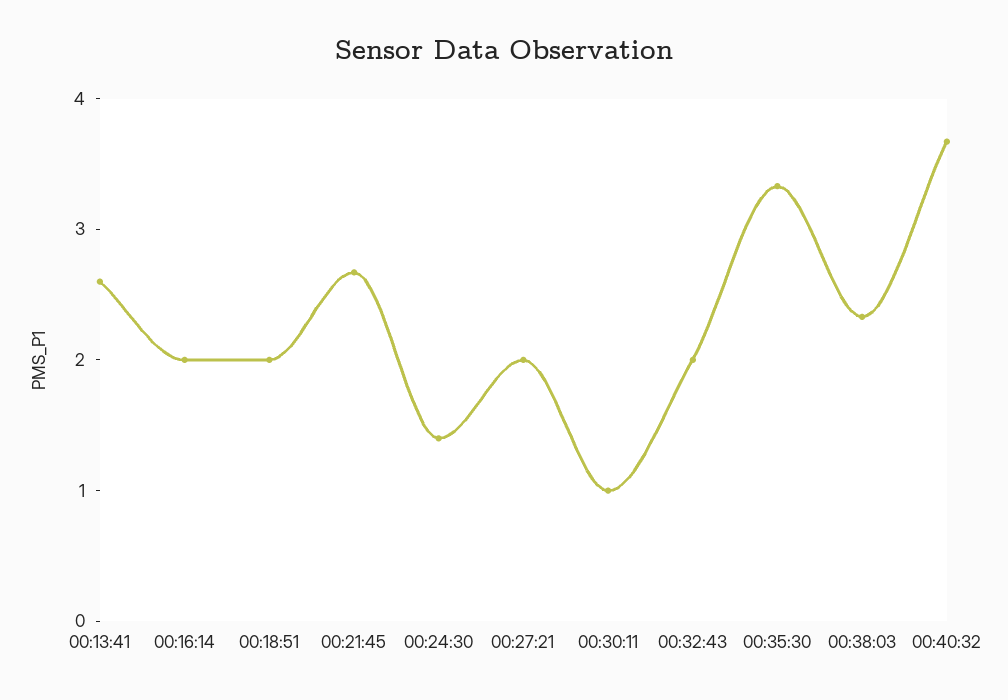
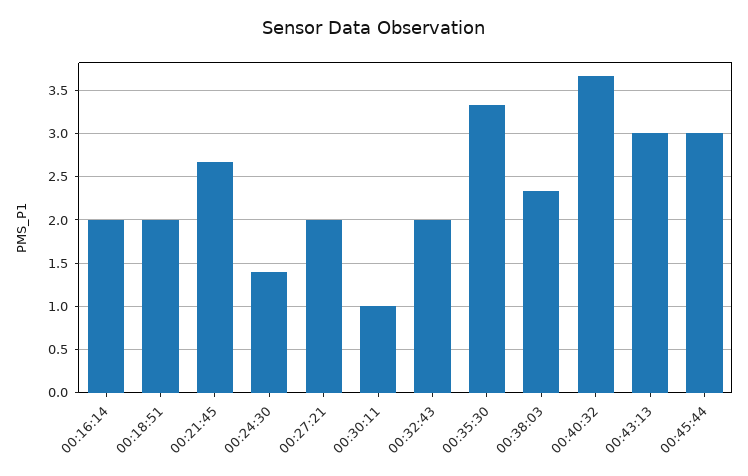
00:13:41: 2.6 -> none
00:43:13: none -> 3
00:45:44: none -> 3

